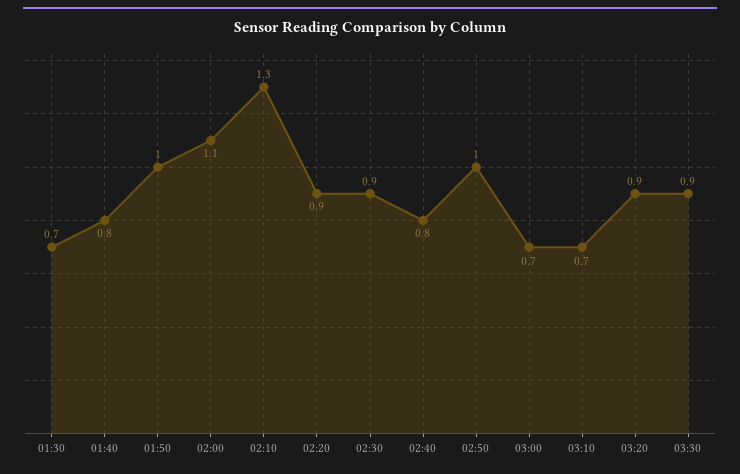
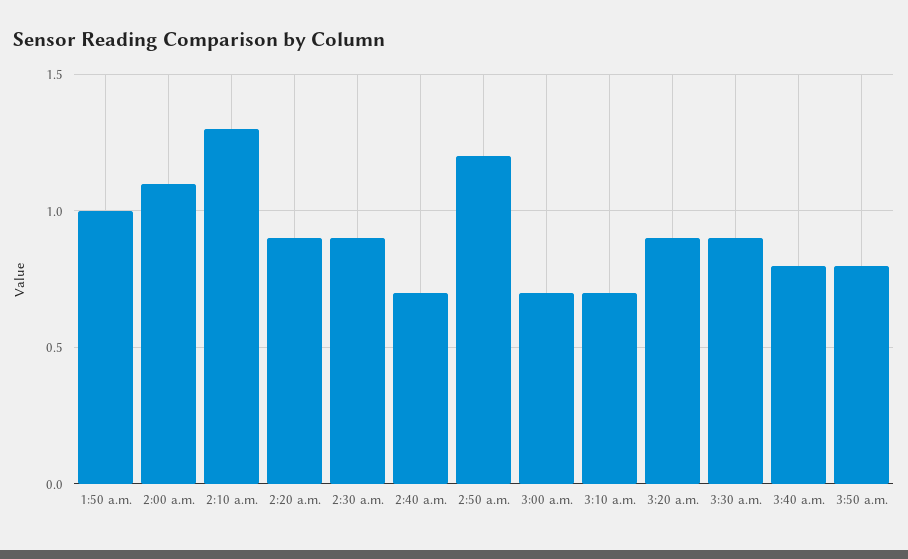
01:30: 0.7 -> none
01:40: 0.8 -> none
02:40: 0.8 -> 0.7
02:50: 1 -> 1.2
3:40 a.m.: none -> 0.8
3:50 a.m.: none -> 0.8

